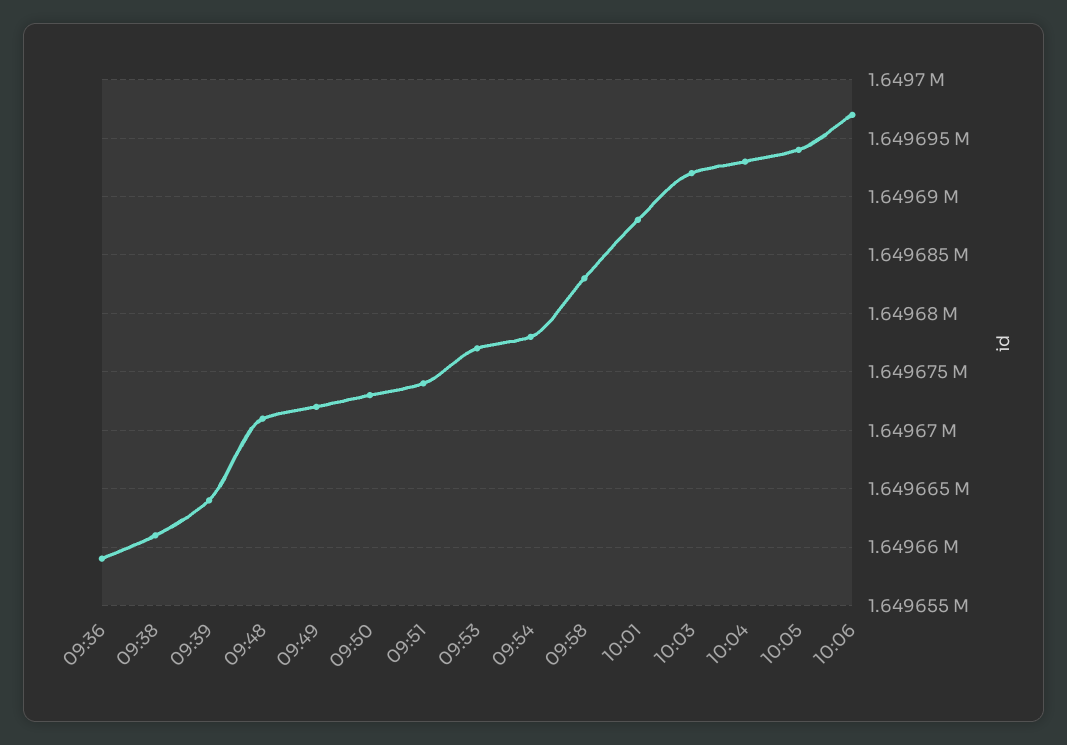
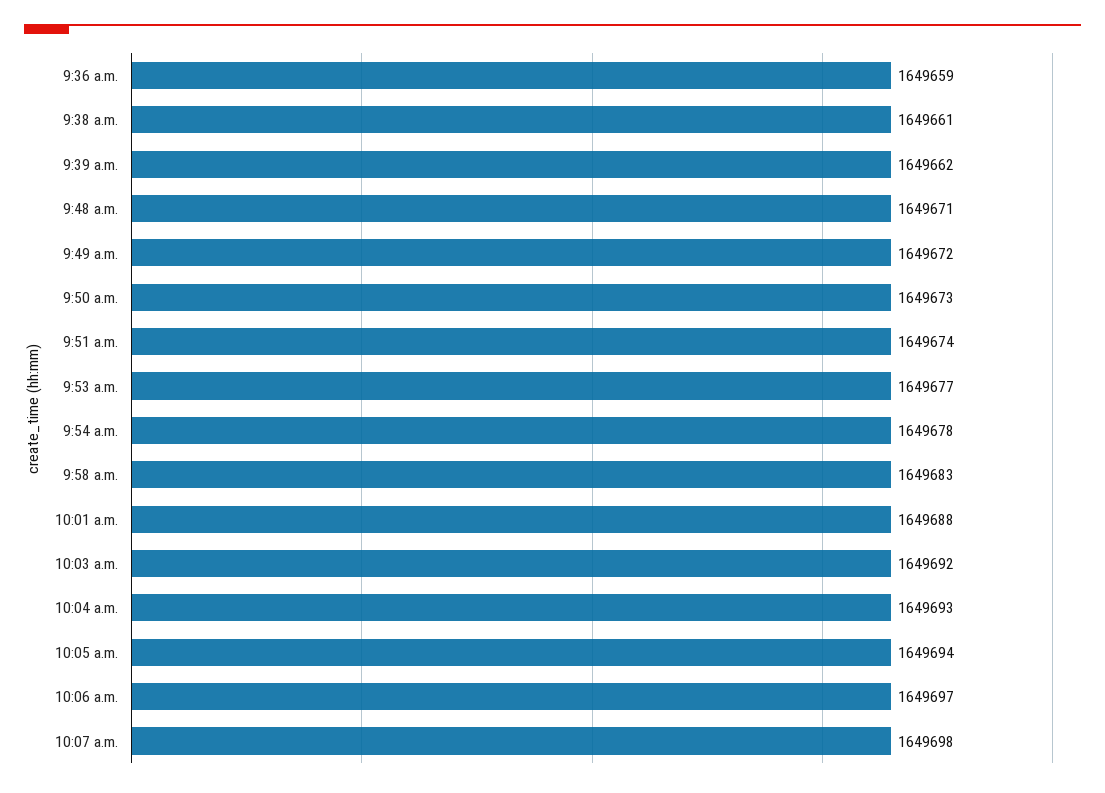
09:39: 1649664 -> 1649662
10:07 a.m.: none -> 1649698

